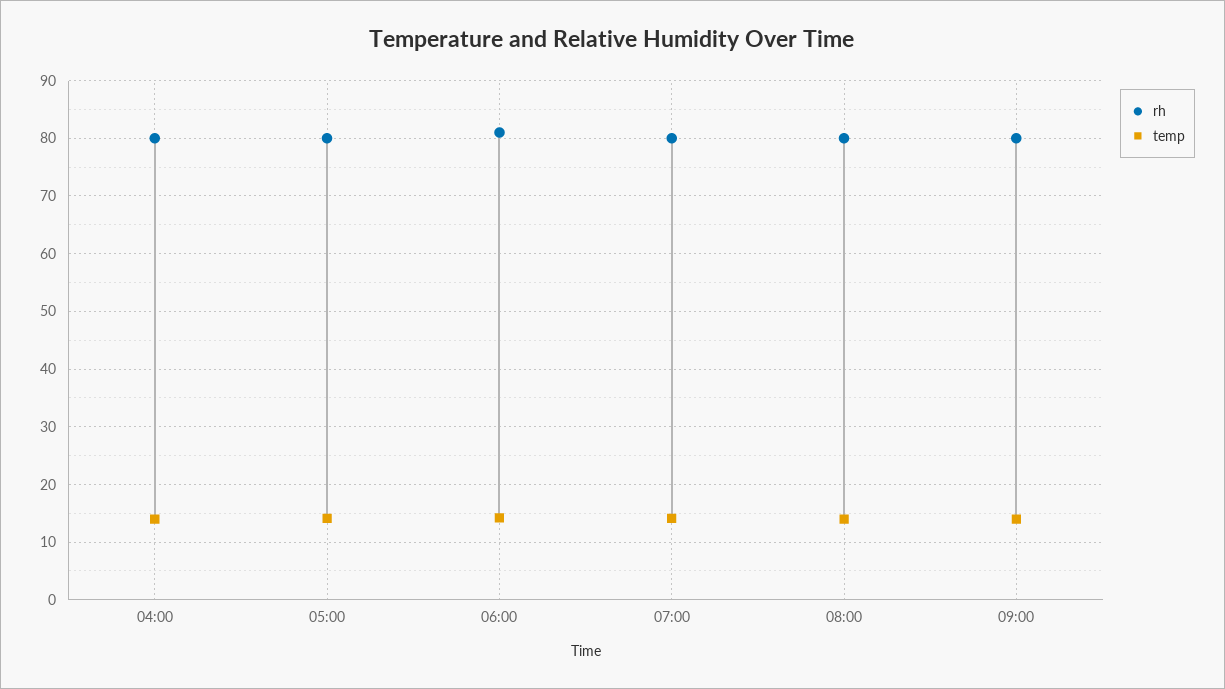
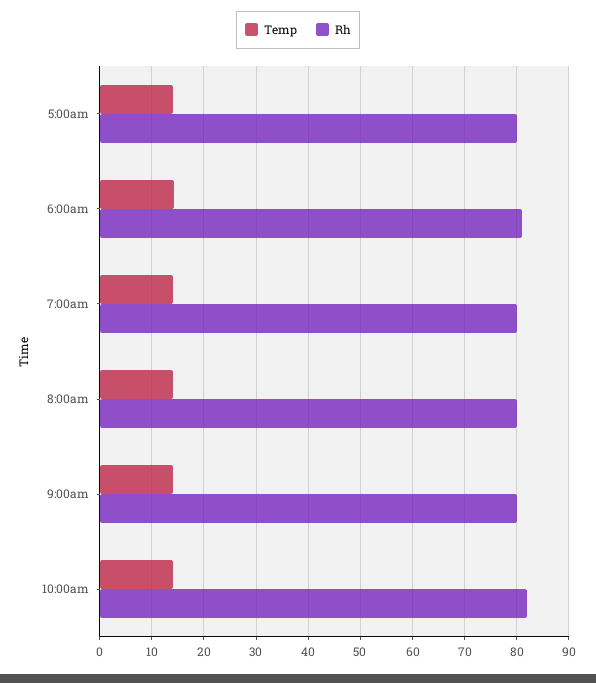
rh, 04:00: 80 -> none
temp, 04:00: 14 -> none
temp, 10:00am: none -> 14
rh, 10:00am: none -> 82

